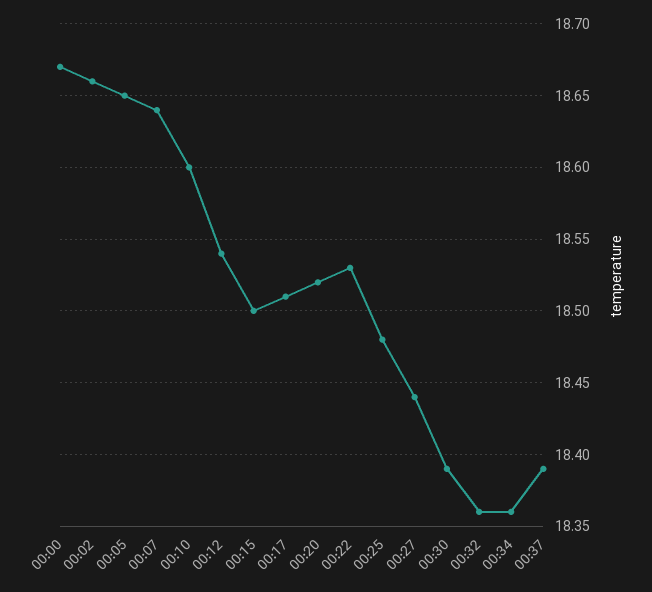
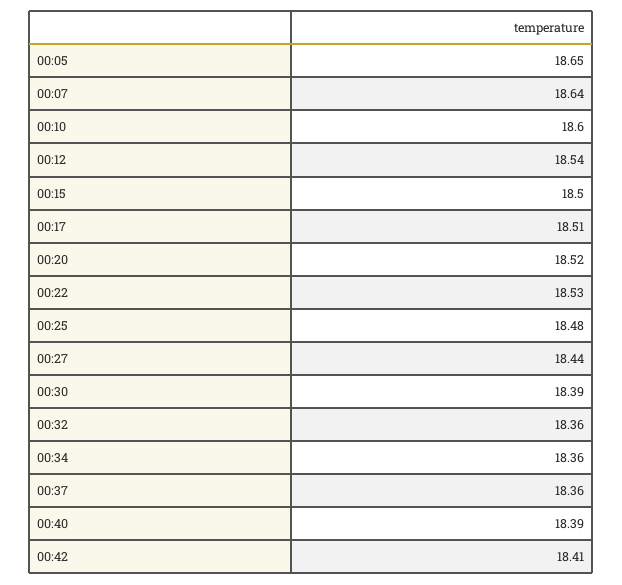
00:00: 18.67 -> none
00:02: 18.66 -> none
00:37: 18.39 -> 18.36
00:40: none -> 18.39
00:42: none -> 18.41

